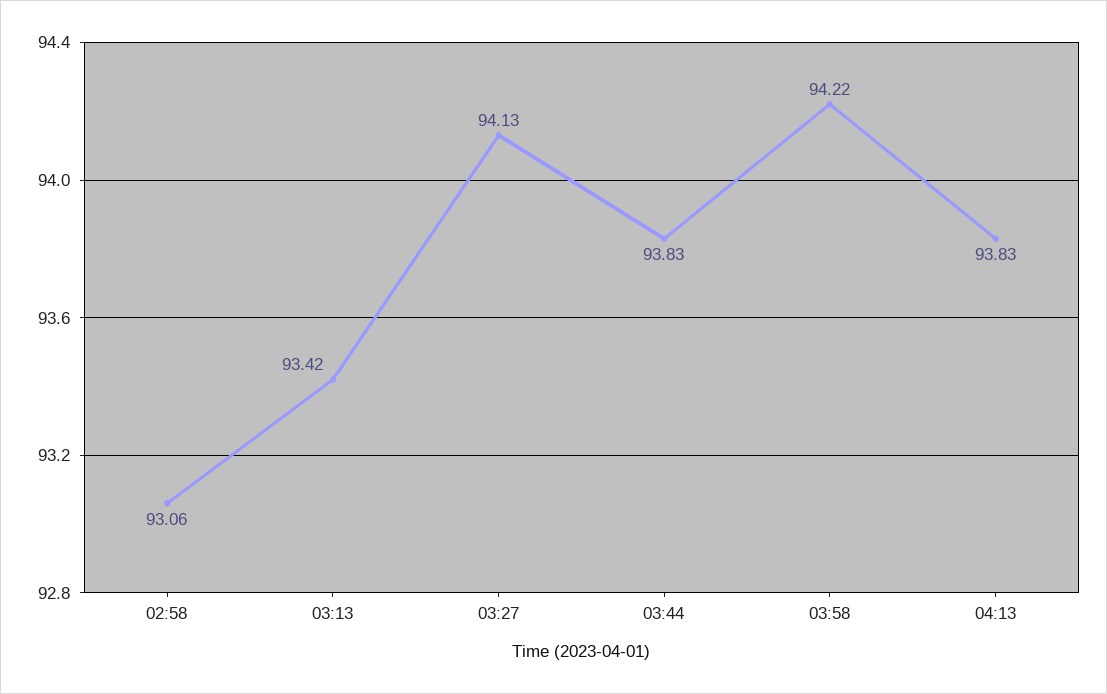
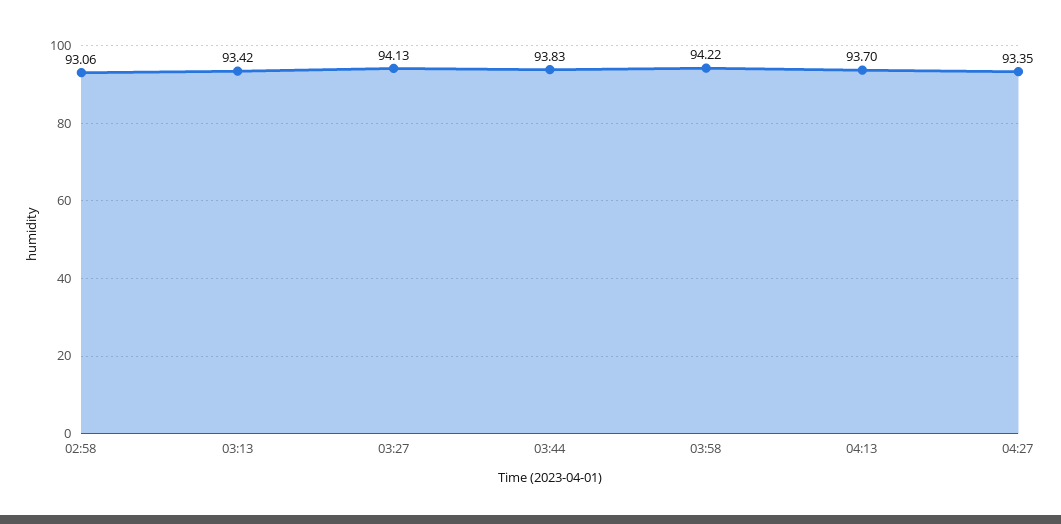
04:13: 93.83 -> 93.7
04:27: none -> 93.35

